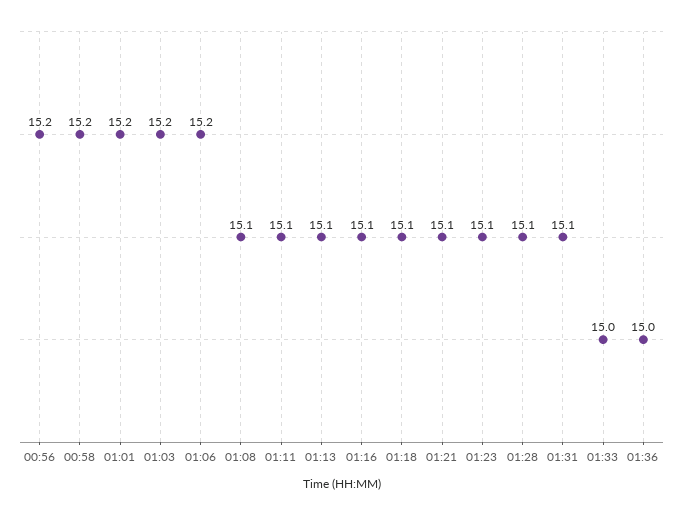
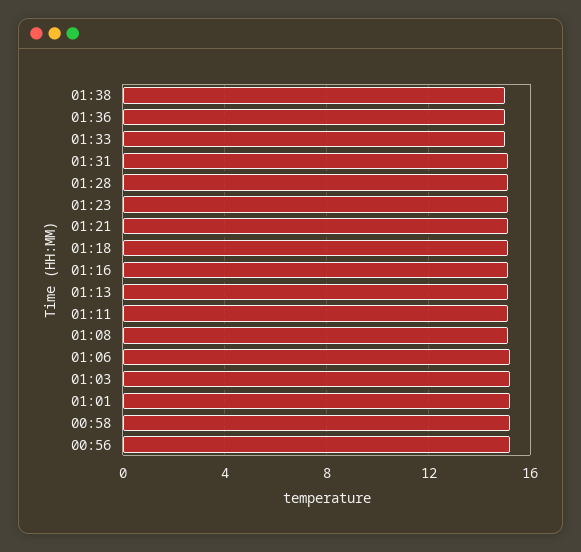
01:38: none -> 15

